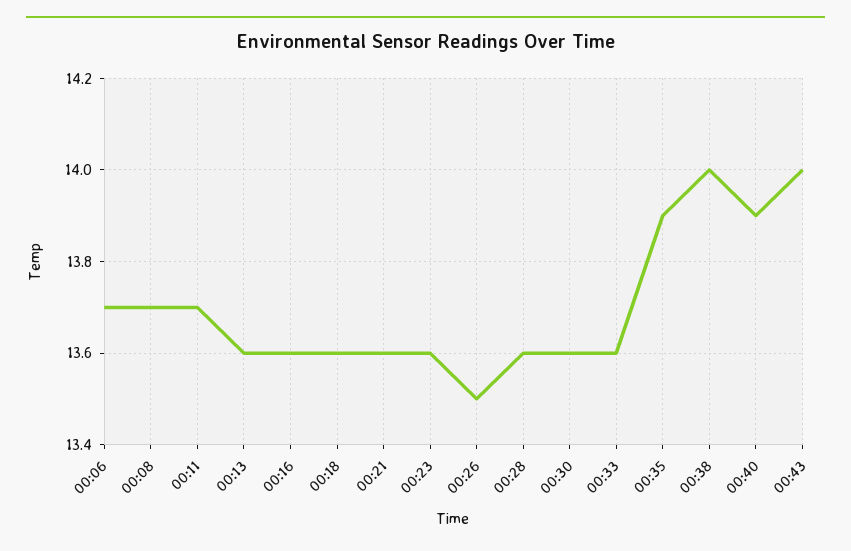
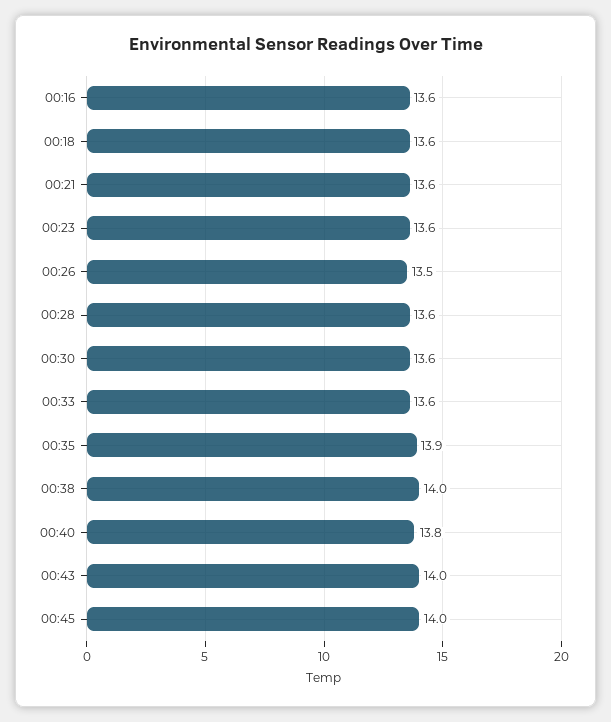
00:06: 13.7 -> none
00:08: 13.7 -> none
00:11: 13.7 -> none
00:13: 13.6 -> none
00:40: 13.9 -> 13.8
00:45: none -> 14

